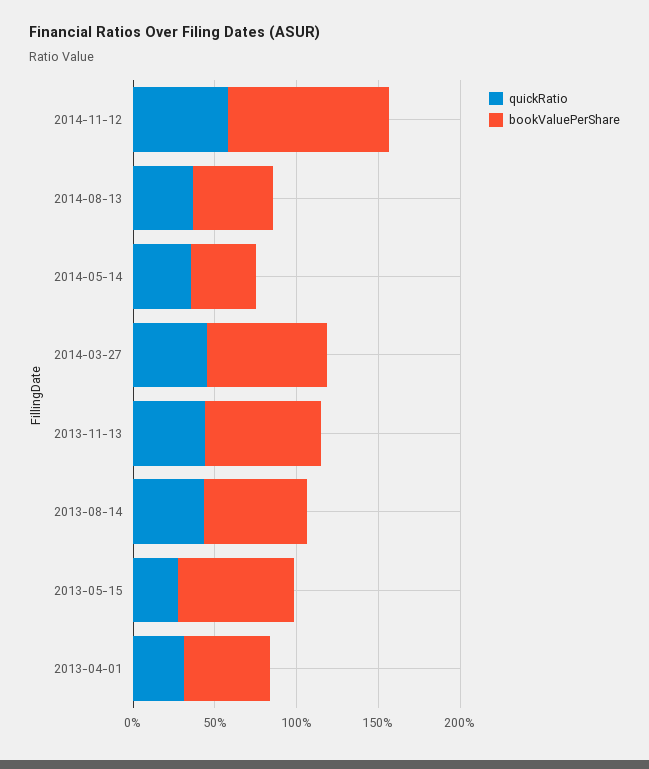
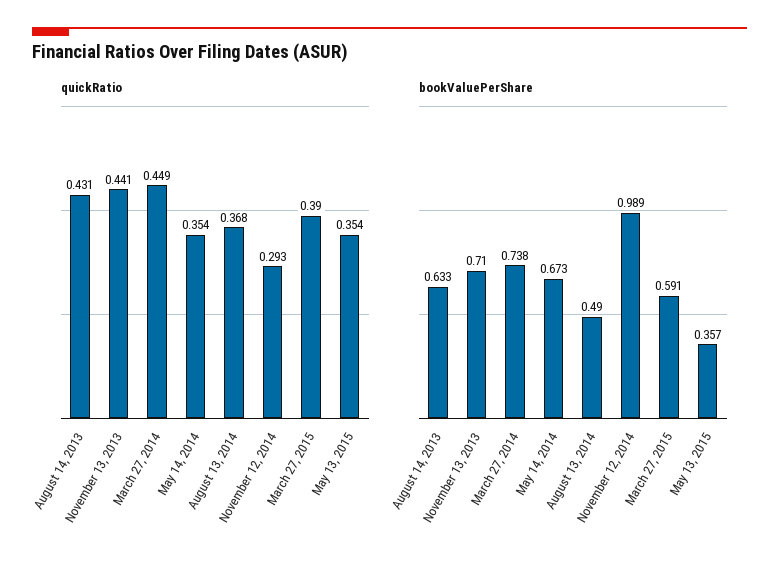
quickRatio, 2014-11-12: 0.6 -> 0.293
bookValuePerShare, 2014-05-14: 0.4 -> 0.673
quickRatio, 2013-05-15: 0.3 -> none
bookValuePerShare, 2013-05-15: 0.7 -> none
quickRatio, 2013-04-01: 0.3 -> none
bookValuePerShare, 2013-04-01: 0.5 -> none
quickRatio, March 27, 2015: none -> 0.39
quickRatio, May 13, 2015: none -> 0.354
bookValuePerShare, March 27, 2015: none -> 0.591
bookValuePerShare, May 13, 2015: none -> 0.357

